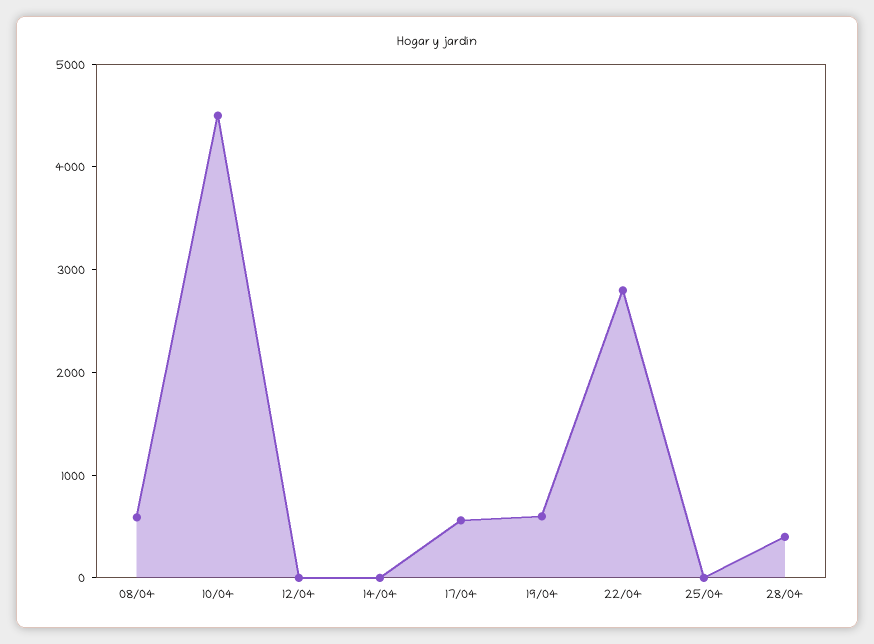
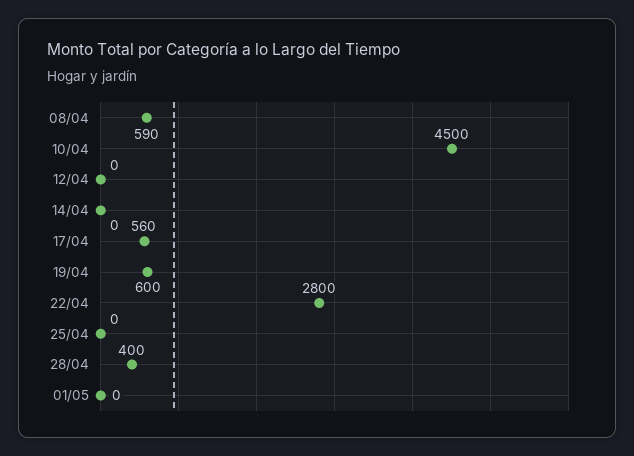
01/05: none -> 0

